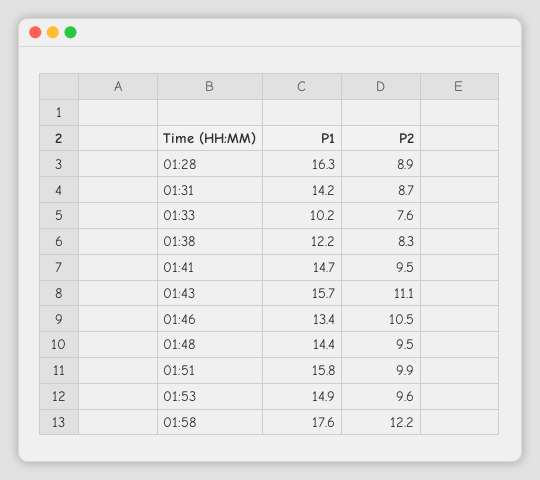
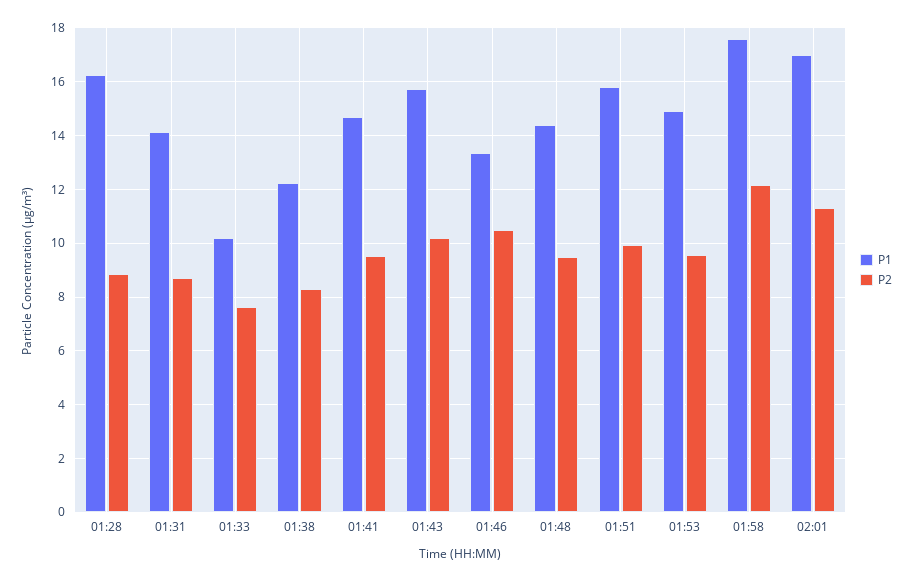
P2, 01:43: 11.1 -> 10.25
P1, 02:01: none -> 17
P2, 02:01: none -> 11.25

